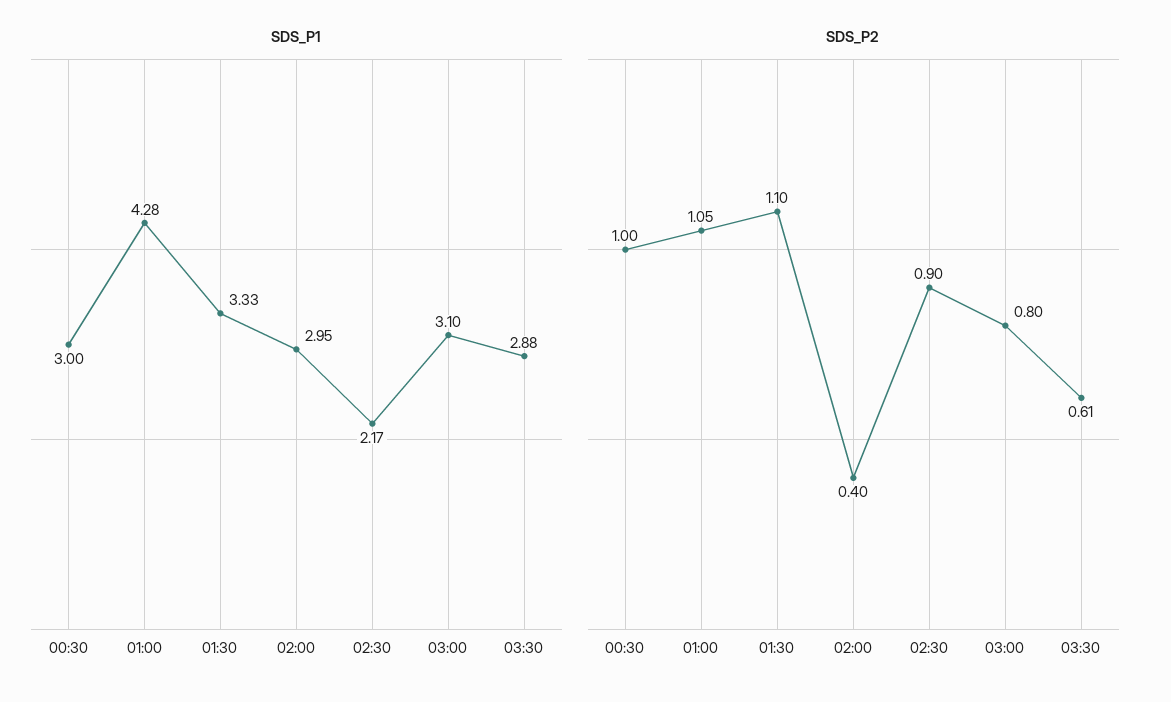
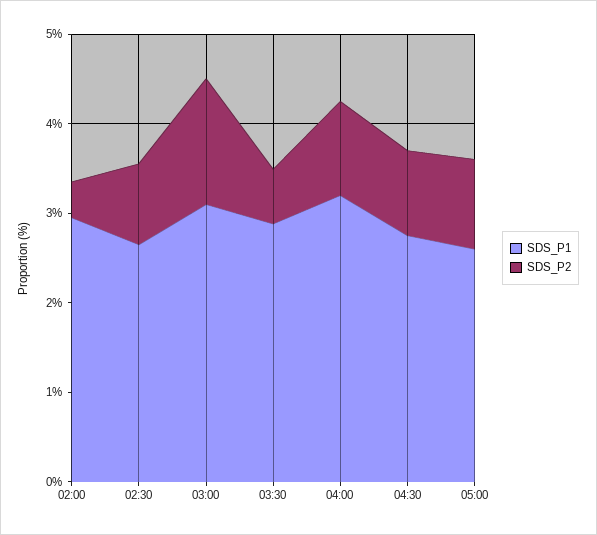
SDS_P1, 00:30: 3 -> none
SDS_P1, 01:00: 4.28 -> none
SDS_P1, 01:30: 3.33 -> none
SDS_P1, 02:30: 2.17 -> 2.6
SDS_P2, 00:30: 1 -> none
SDS_P2, 01:00: 1.05 -> none
SDS_P2, 01:30: 1.1 -> none
SDS_P2, 03:00: 0.8 -> 1.4
SDS_P1, 04:00: none -> 3.2
SDS_P2, 04:00: none -> 1
SDS_P1, 04:30: none -> 2.8
SDS_P2, 04:30: none -> 1
SDS_P1, 05:00: none -> 2.6
SDS_P2, 05:00: none -> 1

